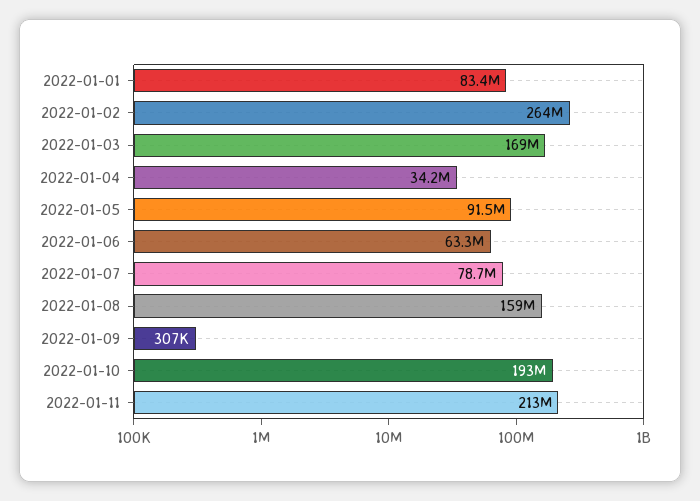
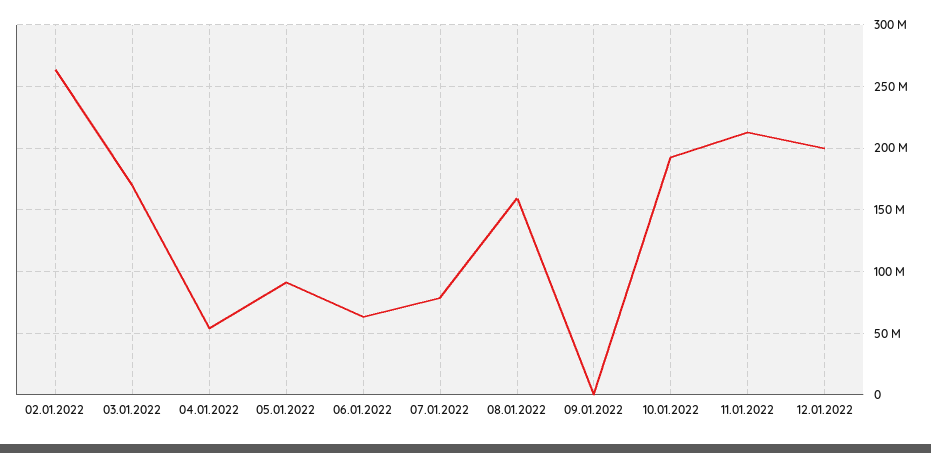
2022-01-01: 83400000 -> none
2022-01-04: 34200000 -> 55000000
12.01.2022: none -> 200000000

